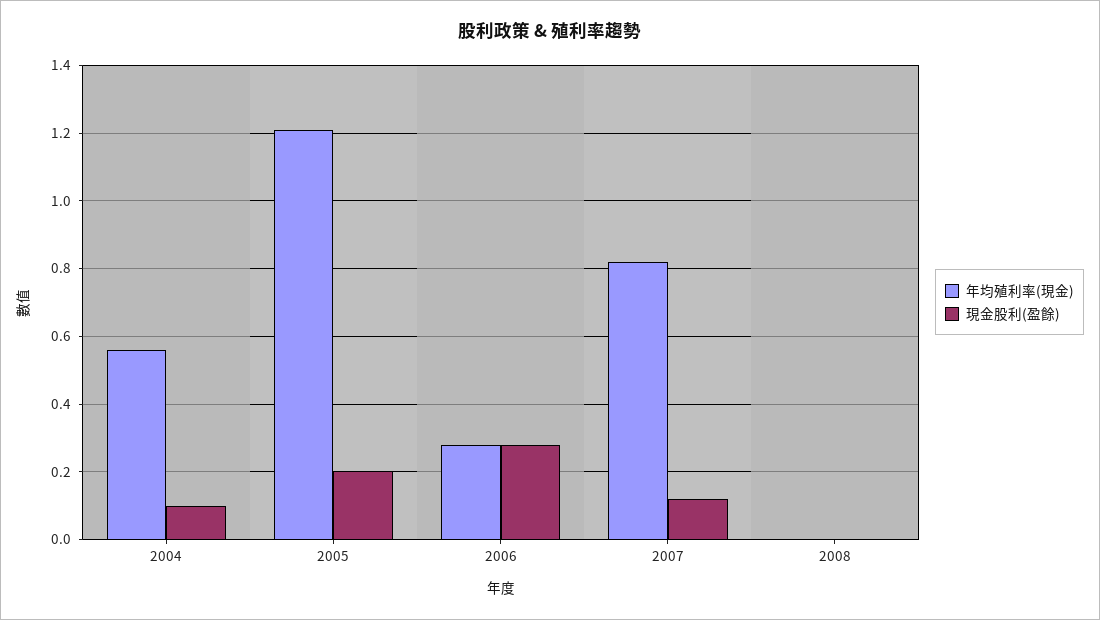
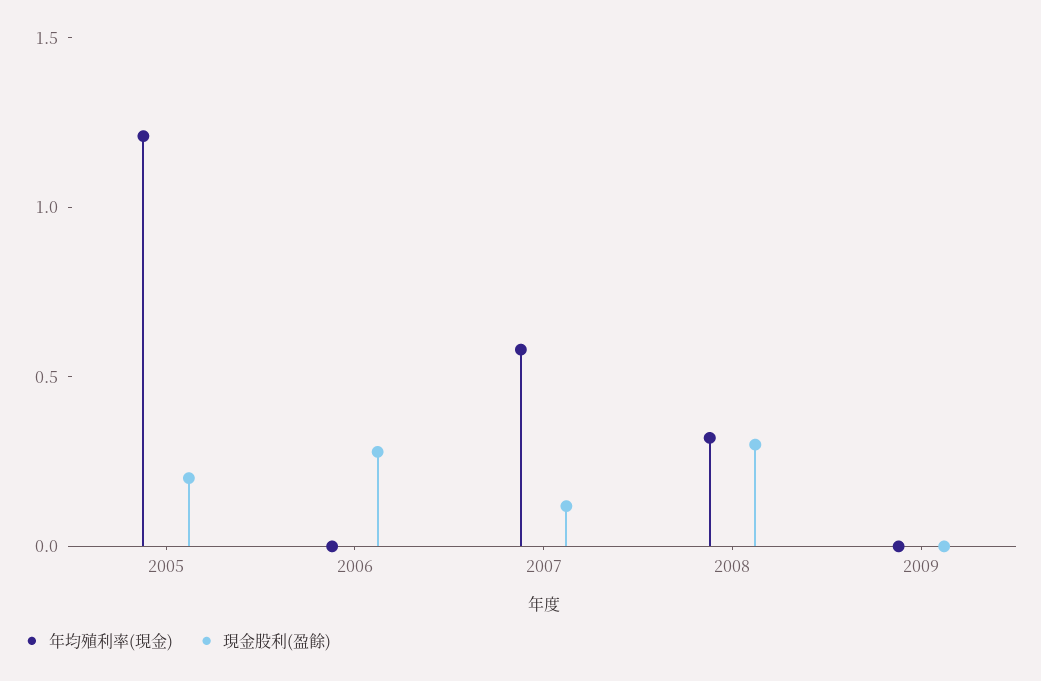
年均殖利率(現金), 2004: 0.56 -> none
現金股利(盈餘), 2004: 0.1 -> none
年均殖利率(現金), 2006: 0.28 -> 0
年均殖利率(現金), 2007: 0.82 -> 0.6
年均殖利率(現金), 2008: 0 -> 0.3
現金股利(盈餘), 2008: 0 -> 0.3
年均殖利率(現金), 2009: none -> 0
現金股利(盈餘), 2009: none -> 0

